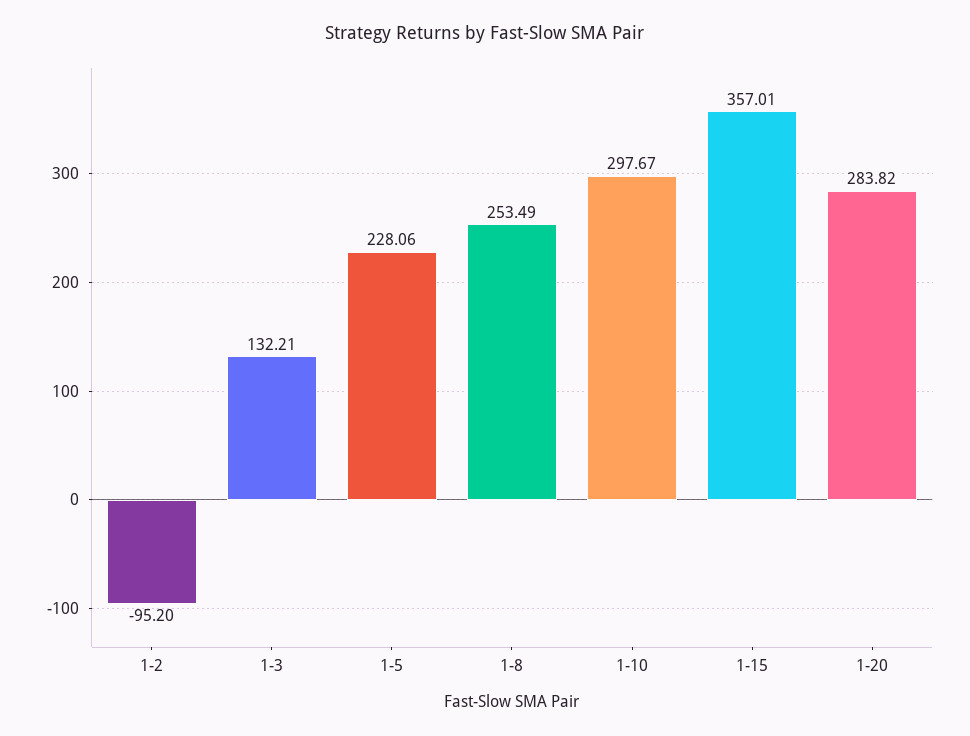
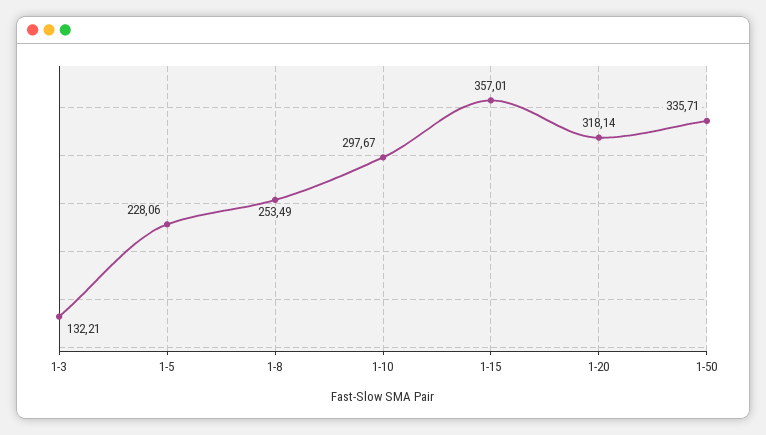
1-2: -95.2 -> none
1-20: 283.82 -> 318.14
1-50: none -> 335.71

